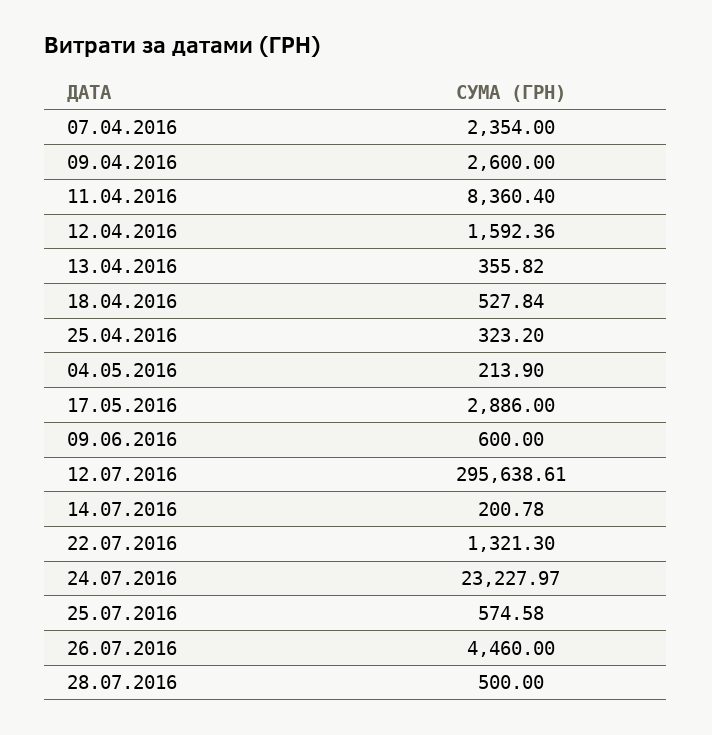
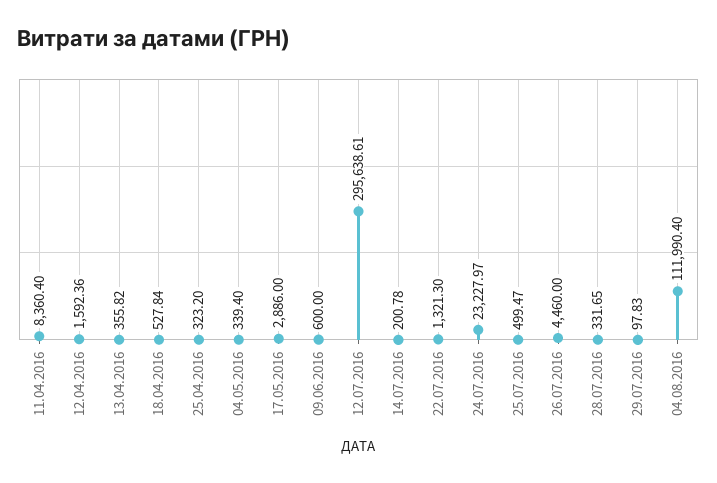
07.04.2016: 2354 -> none
09.04.2016: 2600 -> none
04.05.2016: 213.9 -> 339.4
25.07.2016: 574.58 -> 499.47
28.07.2016: 500 -> 331.65
29.07.2016: none -> 97.83
04.08.2016: none -> 111990.4

